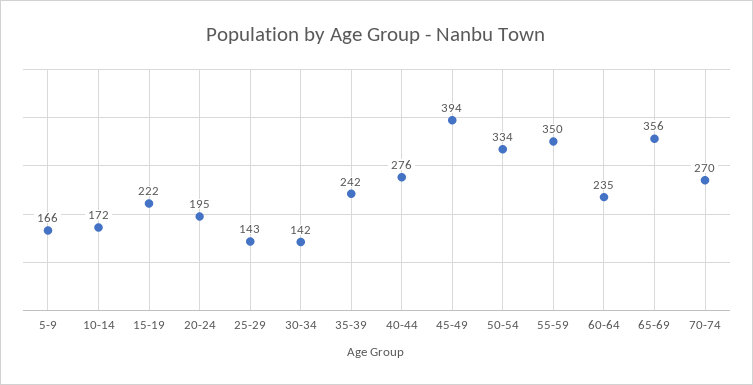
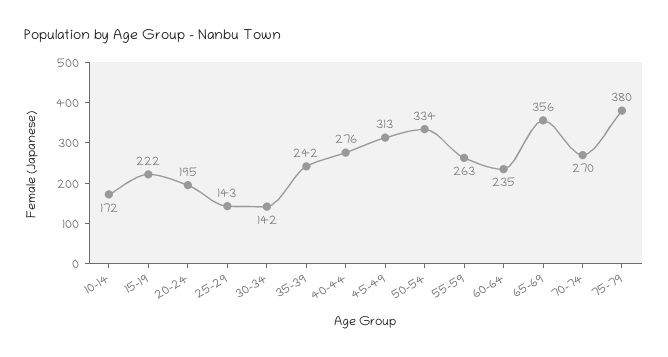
5-9: 166 -> none
45-49: 394 -> 313
55-59: 350 -> 263
75-79: none -> 380

